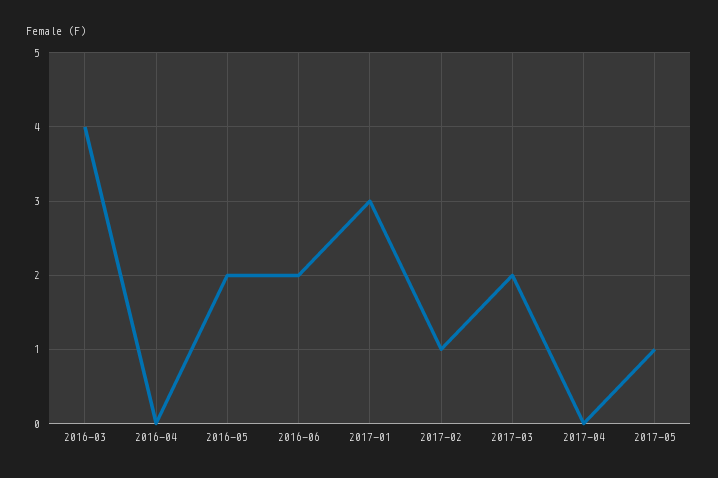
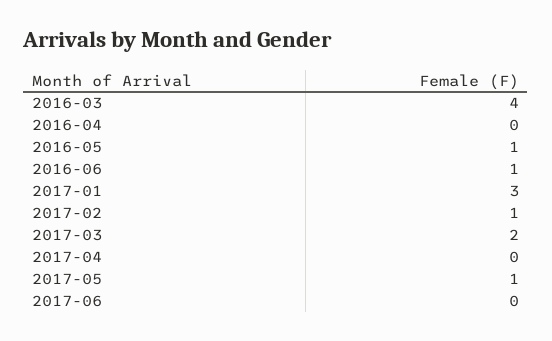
2016-05: 2 -> 1
2016-06: 2 -> 1
2017-06: none -> 0

